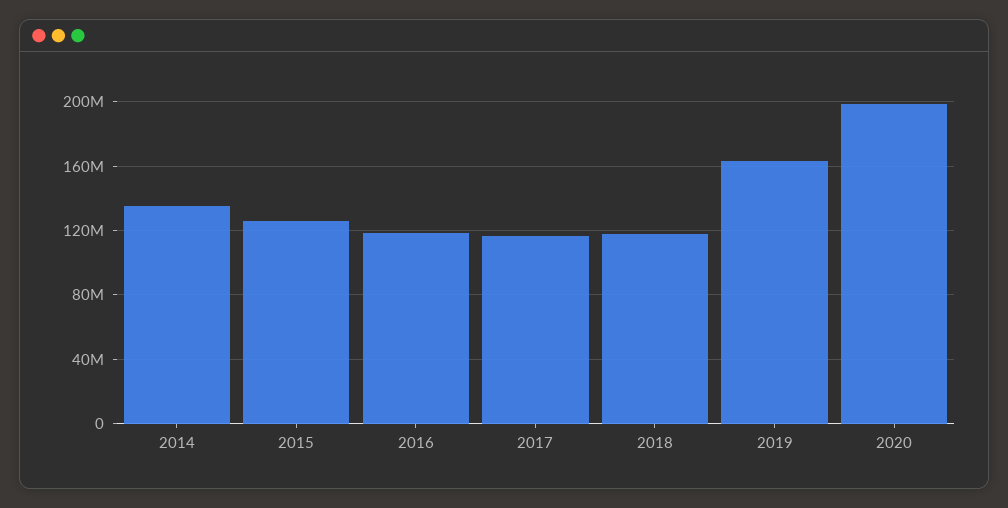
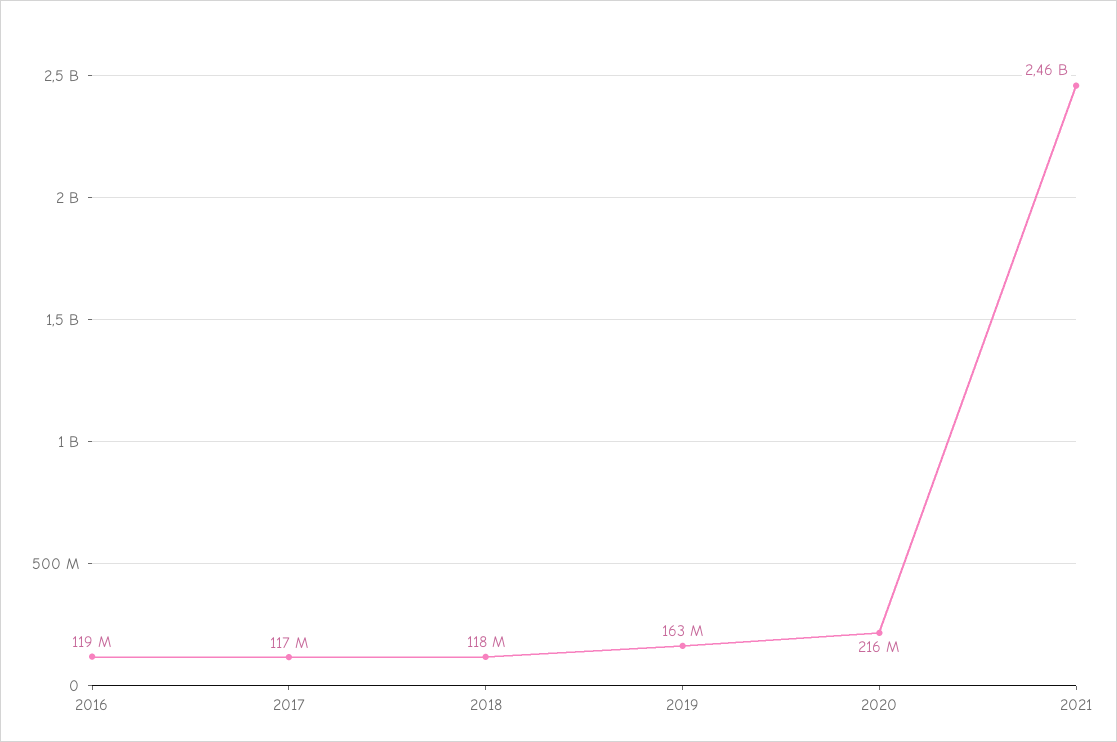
2014: 135000000 -> none
2015: 125000000 -> none
2020: 200000000 -> 216000000
2021: none -> 2460000000

